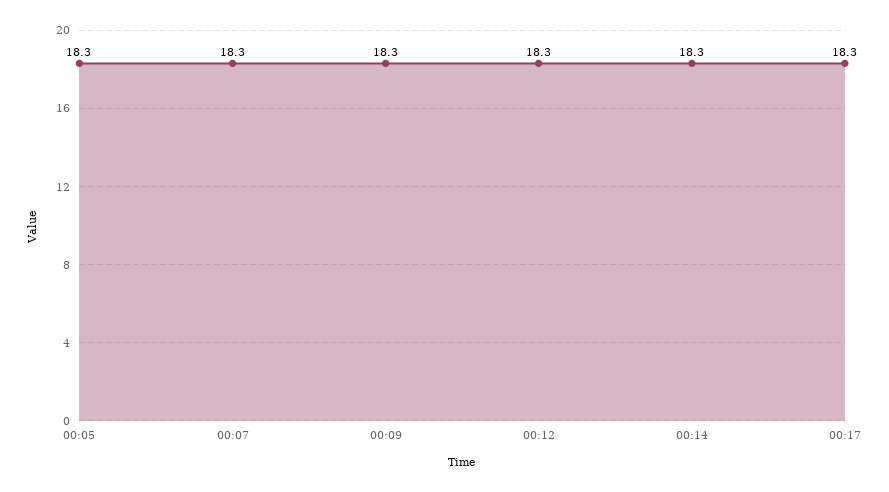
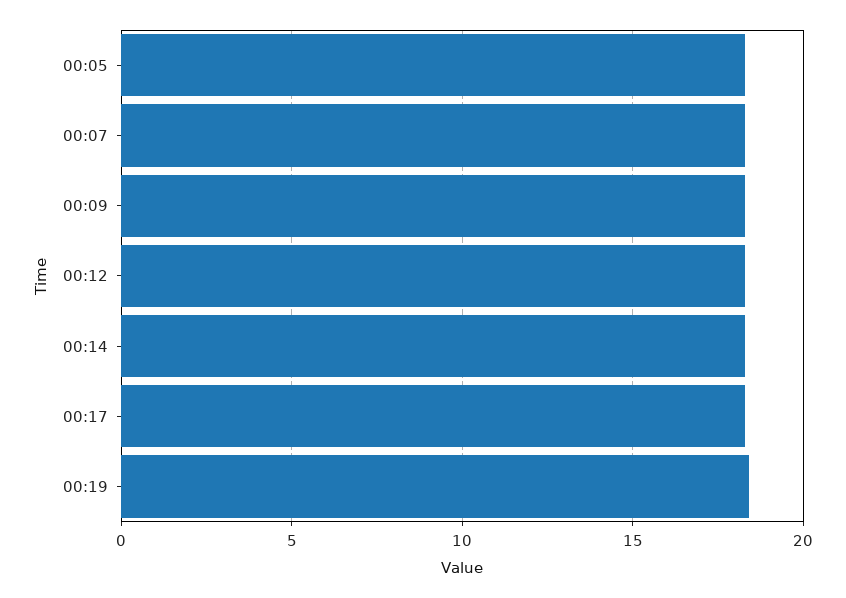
00:19: none -> 18.5

